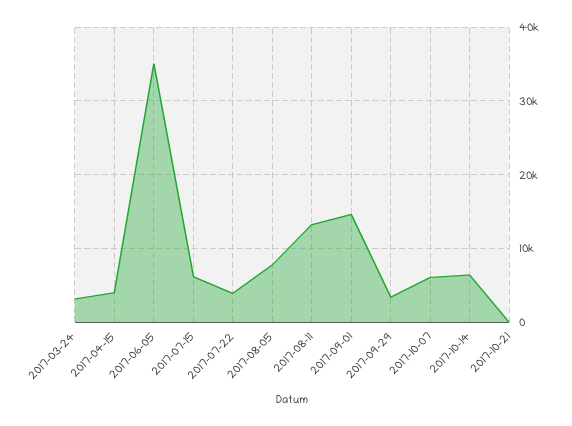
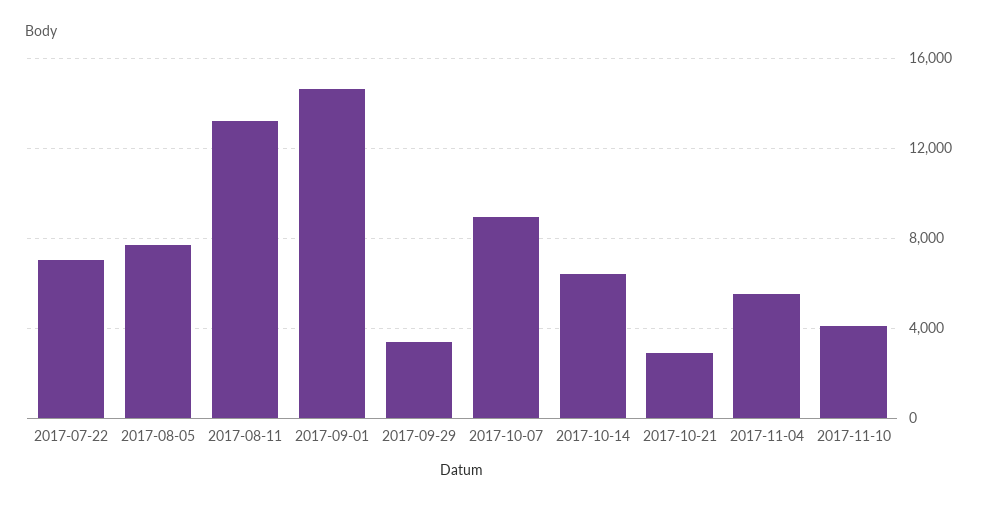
2017-03-24: 3000 -> none
2017-04-15: 4000 -> none
2017-06-05: 35000 -> none
2017-07-15: 6000 -> none
2017-07-22: 4000 -> 7000
2017-10-07: 6000 -> 9000
2017-10-21: 0 -> 3000
2017-11-04: none -> 5500
2017-11-10: none -> 4000

